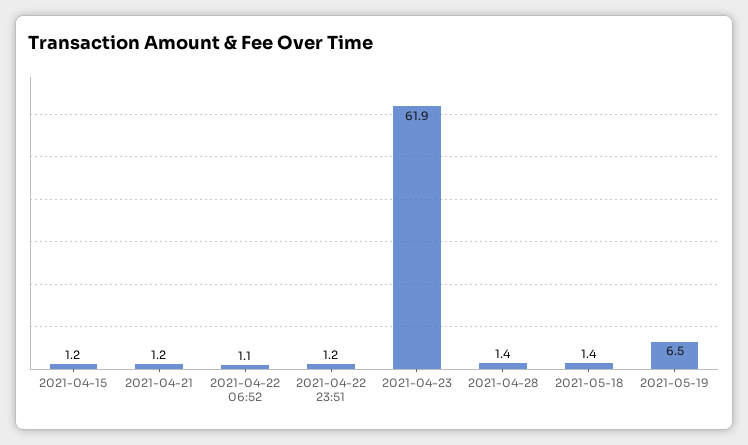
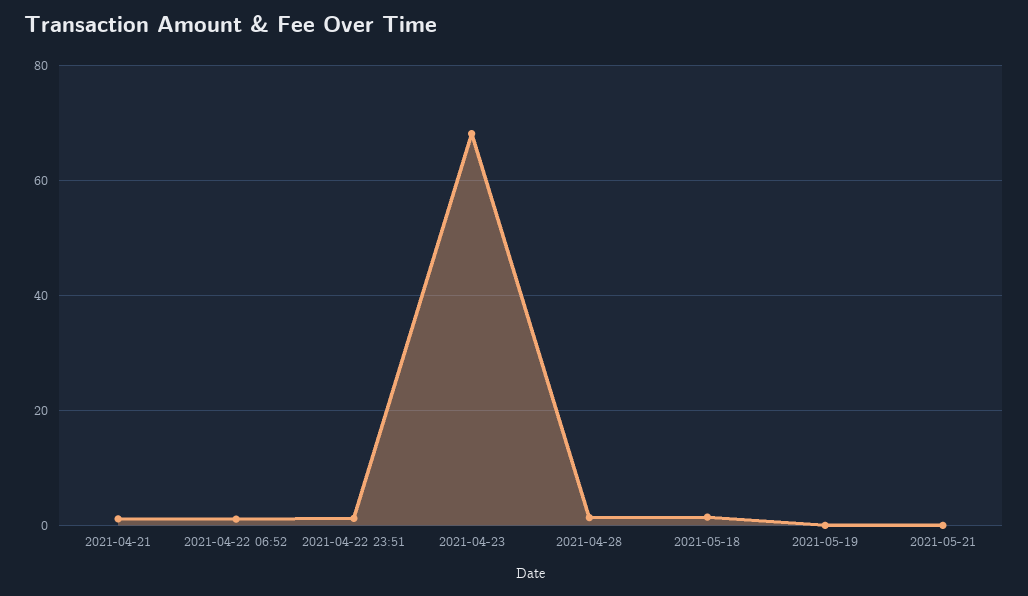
2021-04-15: 1.2 -> none
2021-04-23: 61.9 -> 68
2021-05-19: 6.5 -> 0
2021-05-21: none -> 0

